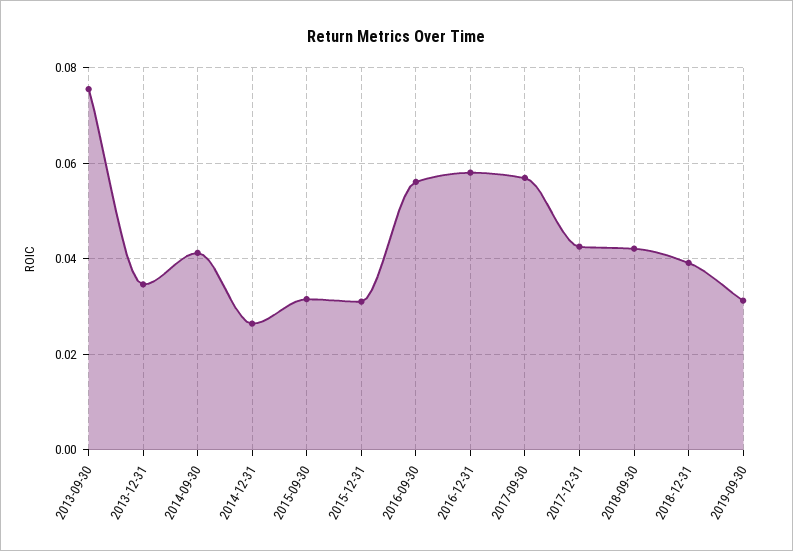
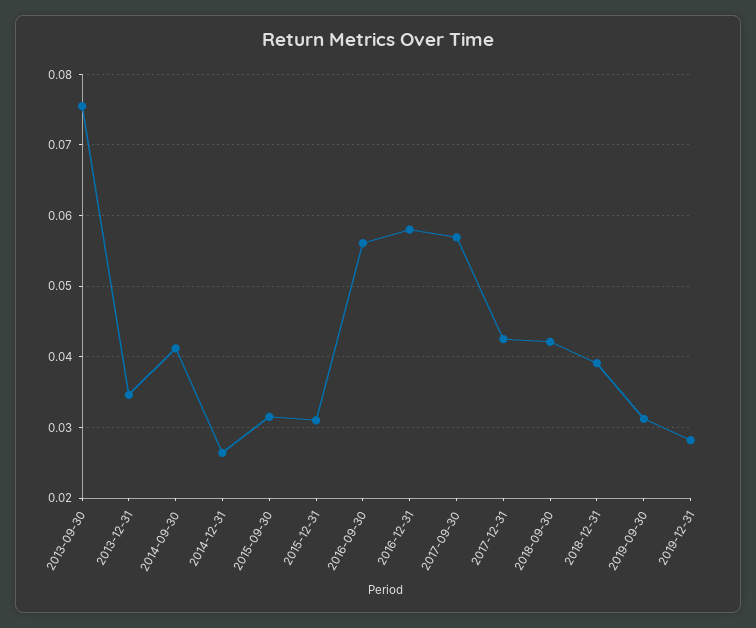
2019-12-31: none -> 0.028

